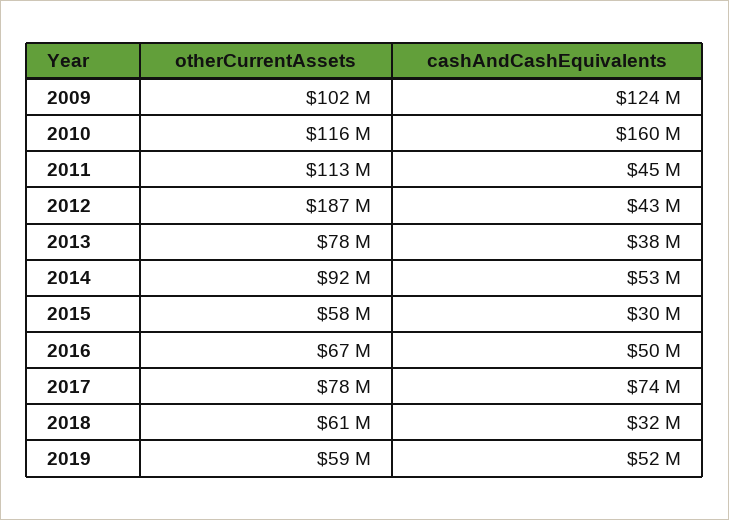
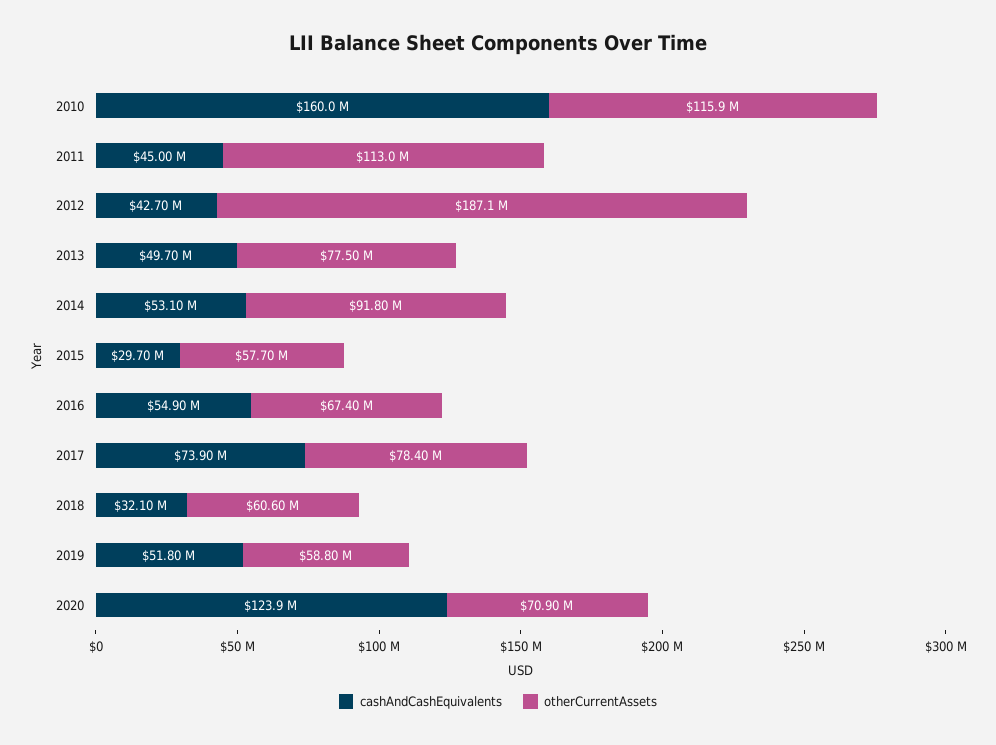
otherCurrentAssets, 2009: 102000000 -> none
cashAndCashEquivalents, 2009: 124000000 -> none
cashAndCashEquivalents, 2013: 38000000 -> 49700000
cashAndCashEquivalents, 2016: 50000000 -> 54900000
cashAndCashEquivalents, 2020: none -> 123900000
otherCurrentAssets, 2020: none -> 70900000

